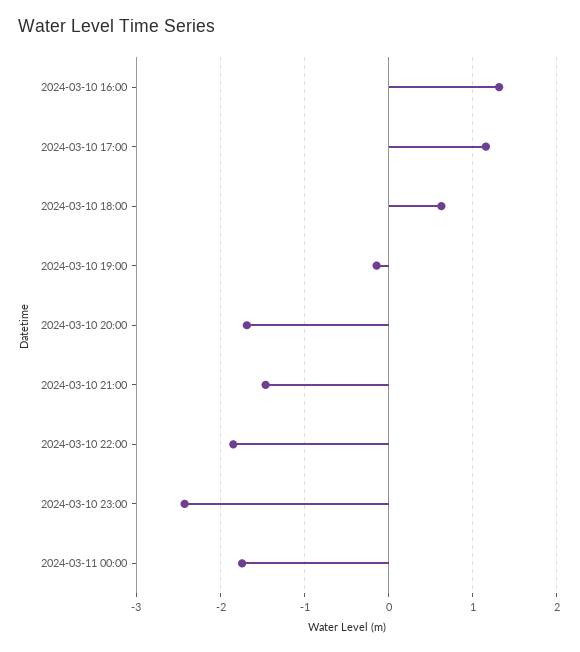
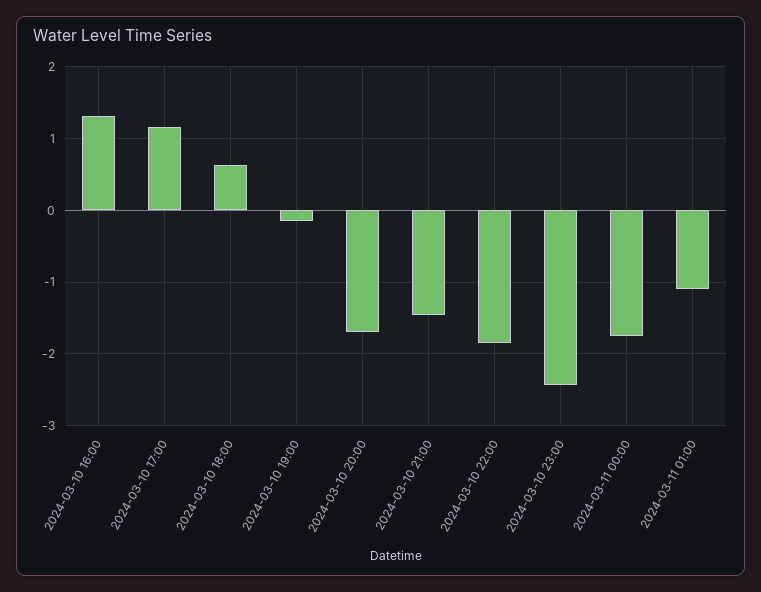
2024-03-11 01:00: none -> -1.1

